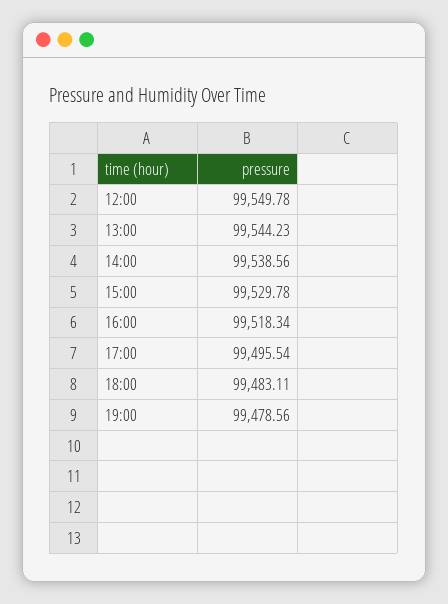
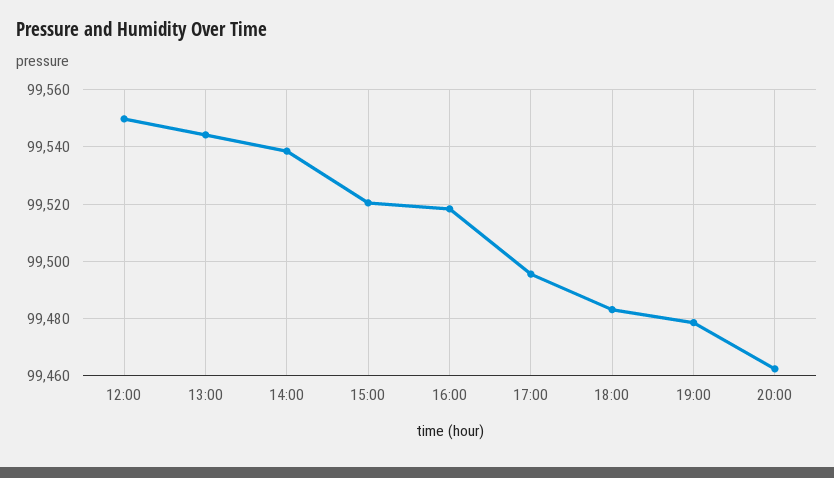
15:00: 99529.78 -> 99520
20:00: none -> 99462.5

